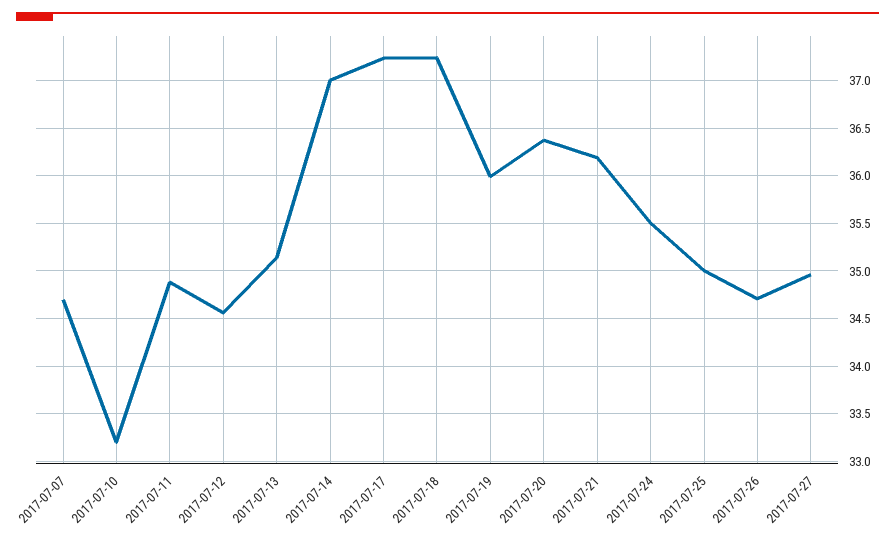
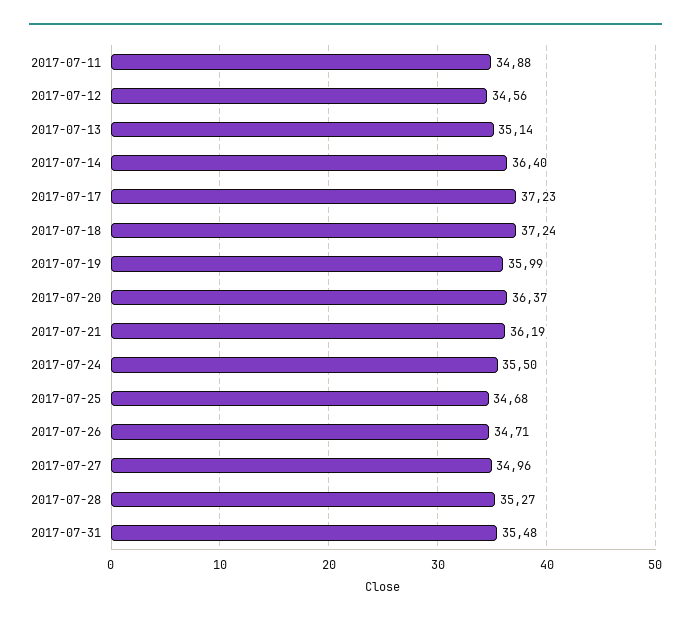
2017-07-07: 34.7 -> none
2017-07-10: 33.2 -> none
2017-07-14: 37 -> 36.4
2017-07-25: 35 -> 34.68
2017-07-28: none -> 35.27
2017-07-31: none -> 35.48

